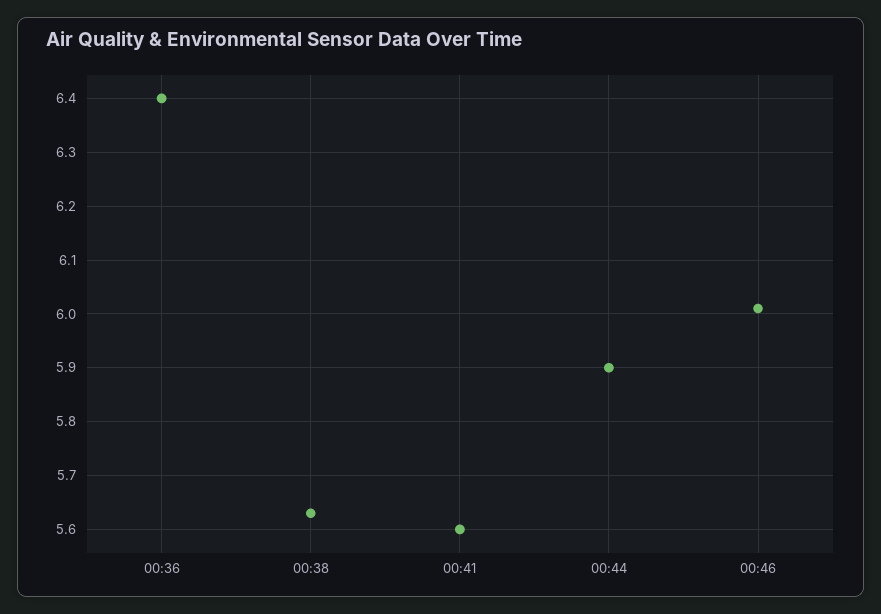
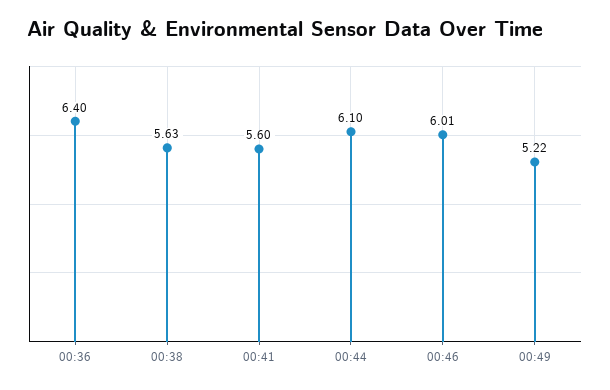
00:44: 5.9 -> 6.1
00:49: none -> 5.22

